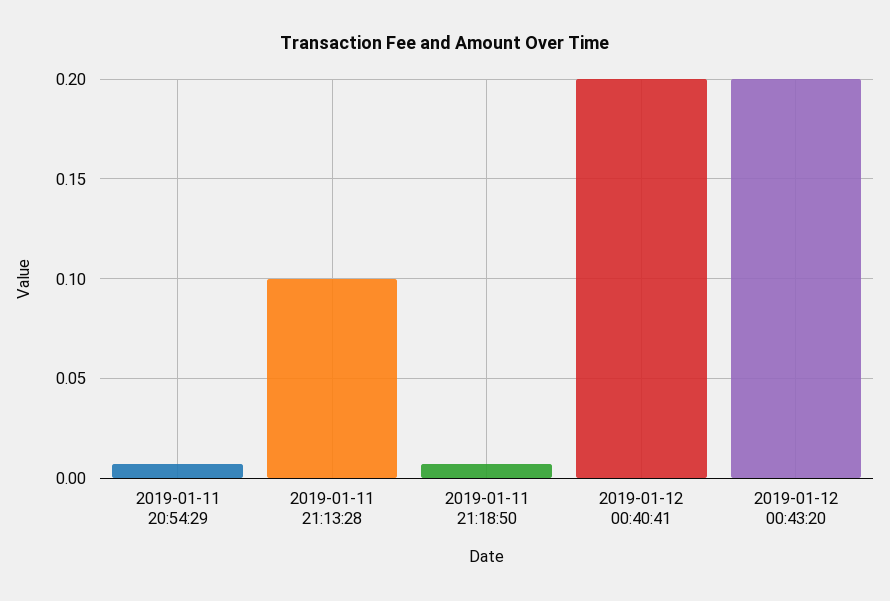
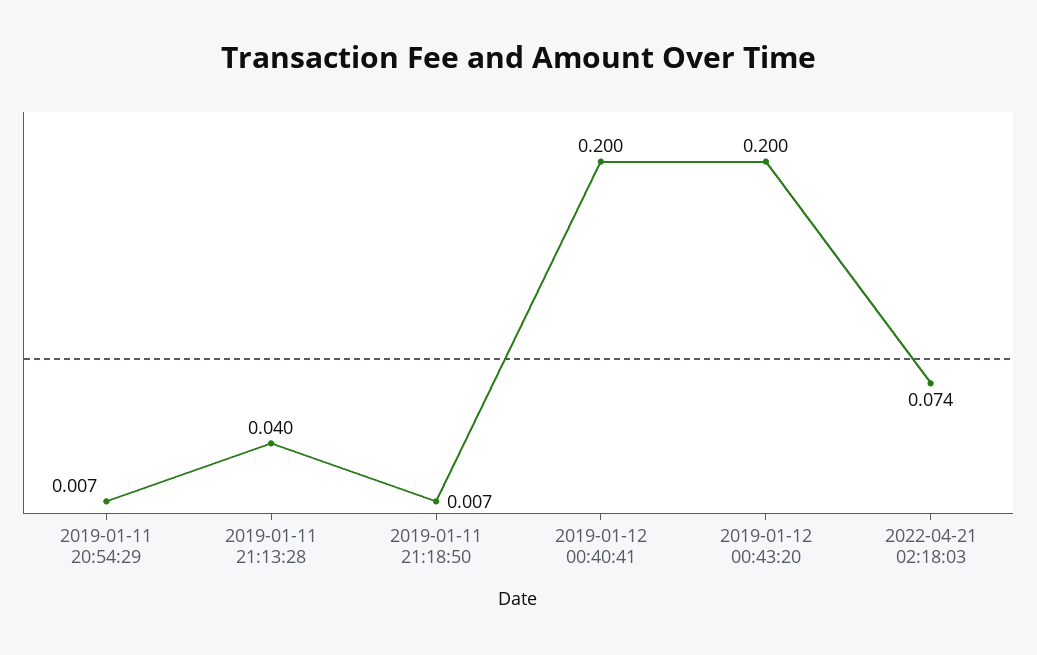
2019-01-11 21:13:28: 0.1 -> 0.04
2022-04-21 02:18:03: none -> 0.074

